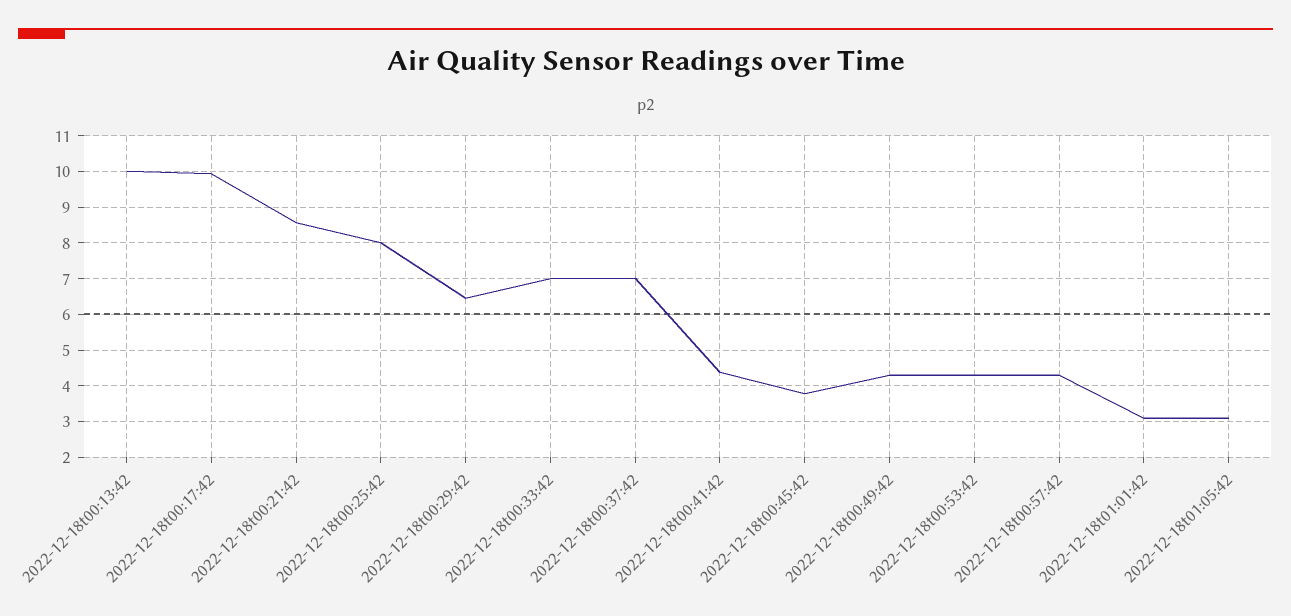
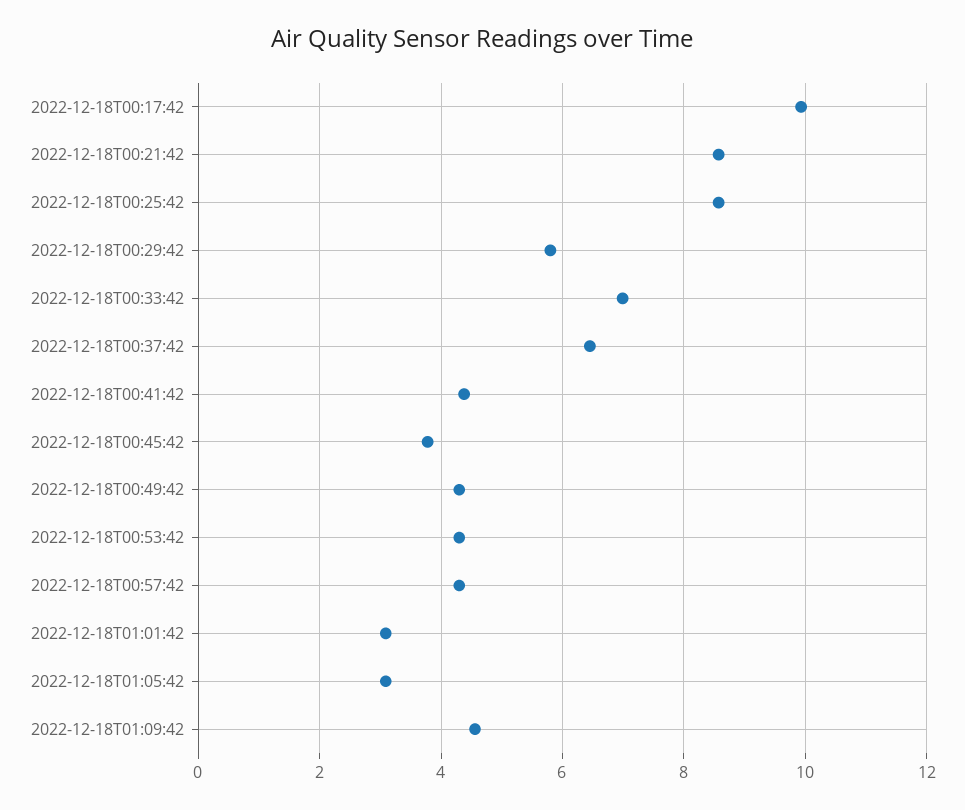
2022-12-18t00:13:42: 10 -> none
2022-12-18t00:25:42: 8 -> 8.6
2022-12-18t00:29:42: 6.4 -> 5.8
2022-12-18t00:37:42: 7 -> 6.4
2022-12-18T01:09:42: none -> 4.6

